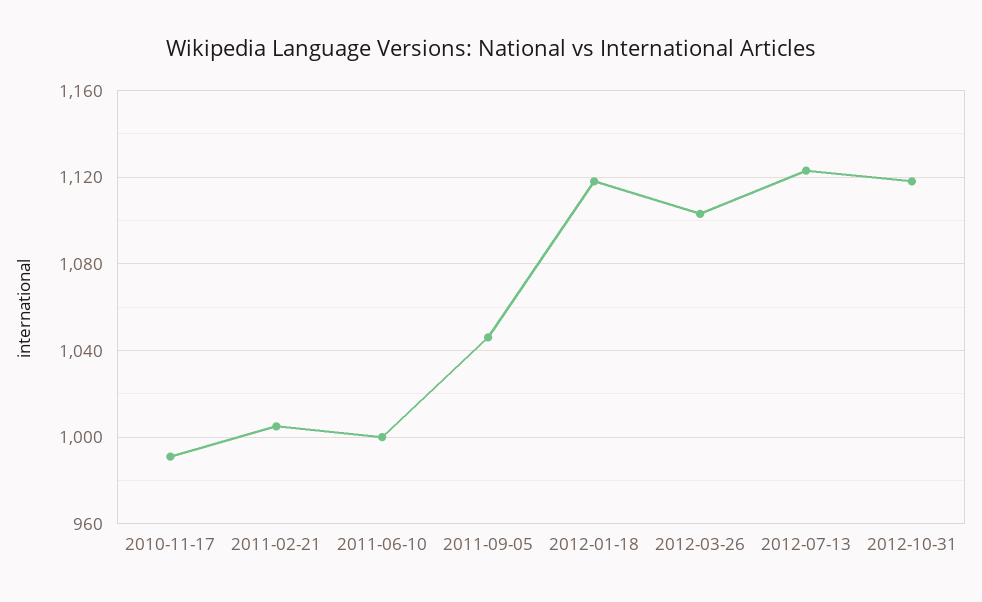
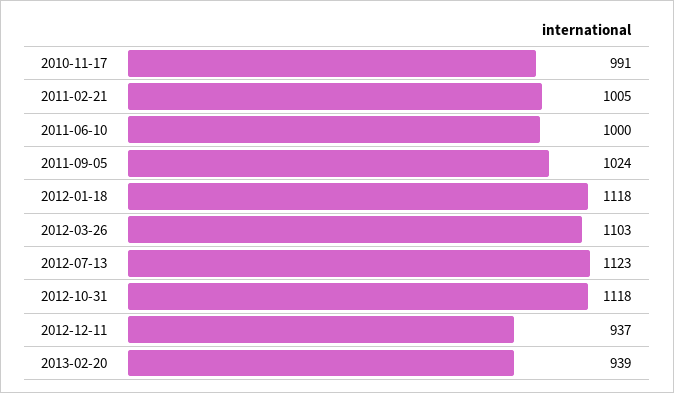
2011-09-05: 1045 -> 1024
2012-12-11: none -> 937
2013-02-20: none -> 939

